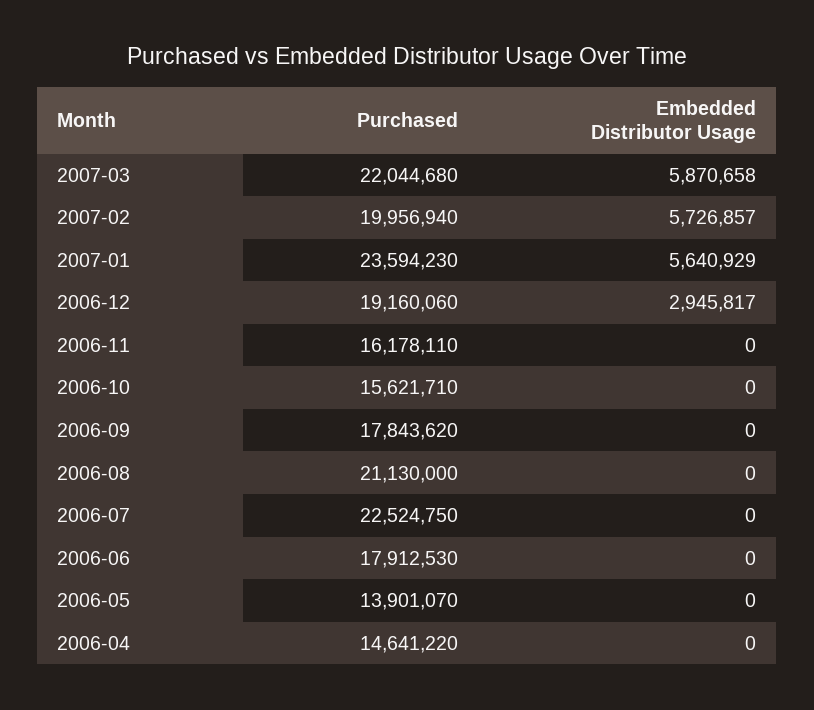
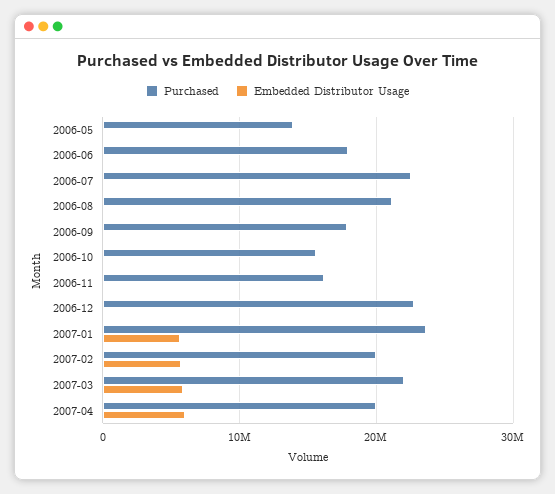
Purchased, 2006-12: 19160060 -> 23000000
Embedded Distributor Usage, 2006-12: 2945817 -> 0
Purchased, 2006-04: 14641220 -> none
Embedded Distributor Usage, 2006-04: 0 -> none
Purchased, 2007-04: none -> 20000000
Embedded Distributor Usage, 2007-04: none -> 6000000

